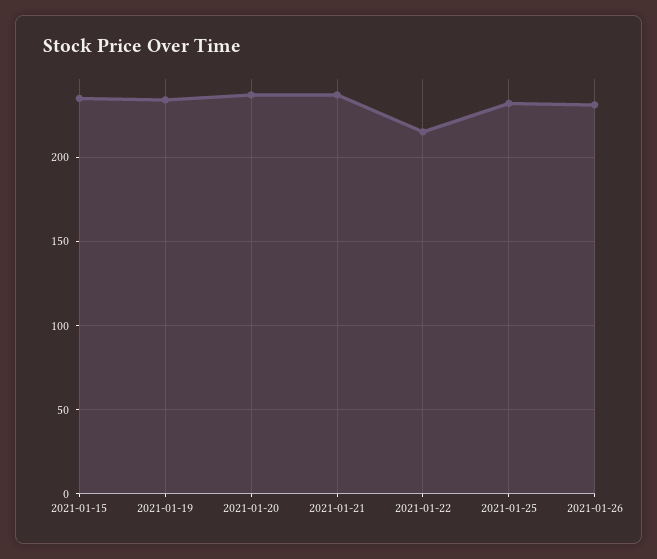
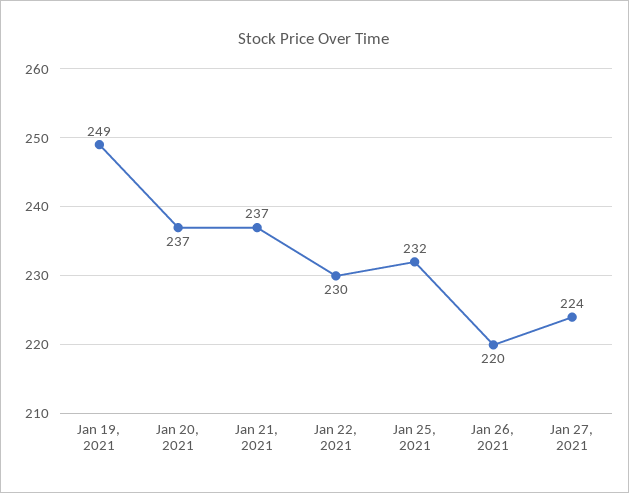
2021-01-15: 235 -> none
2021-01-19: 235 -> 249
2021-01-22: 215 -> 230
2021-01-26: 230 -> 220
Jan 27, 2021: none -> 224

